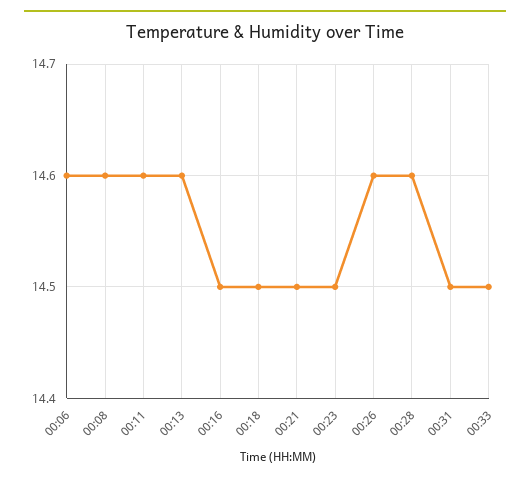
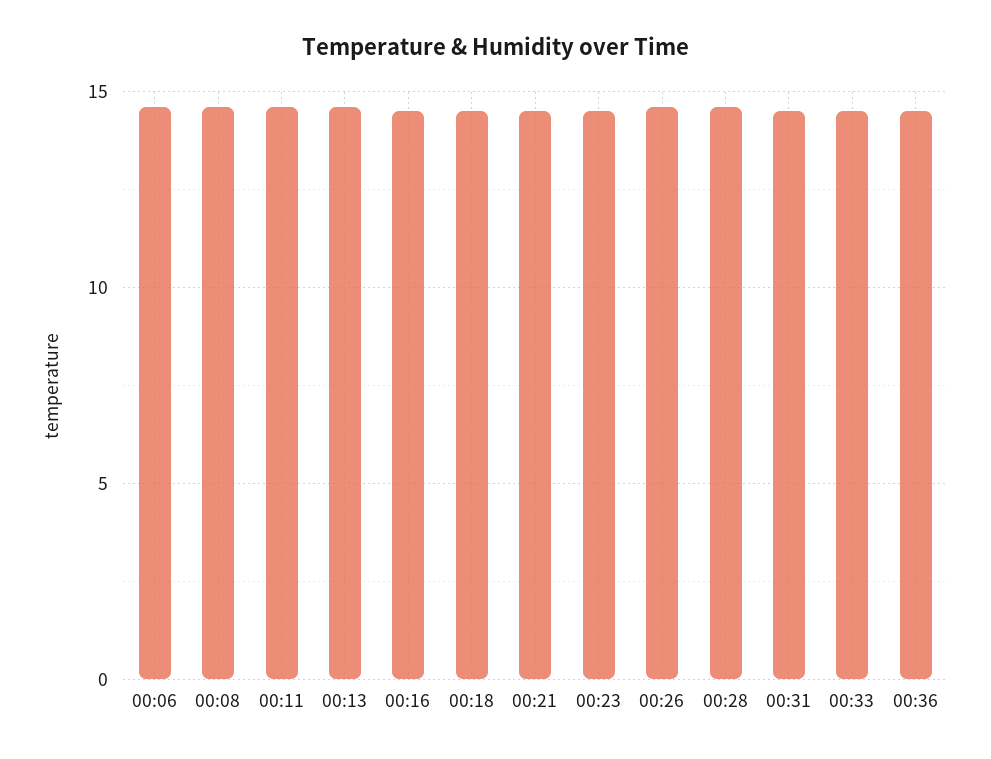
00:36: none -> 14.5

